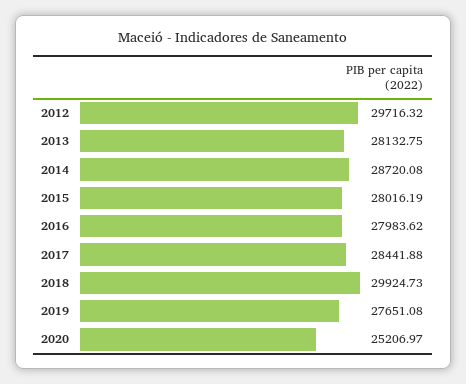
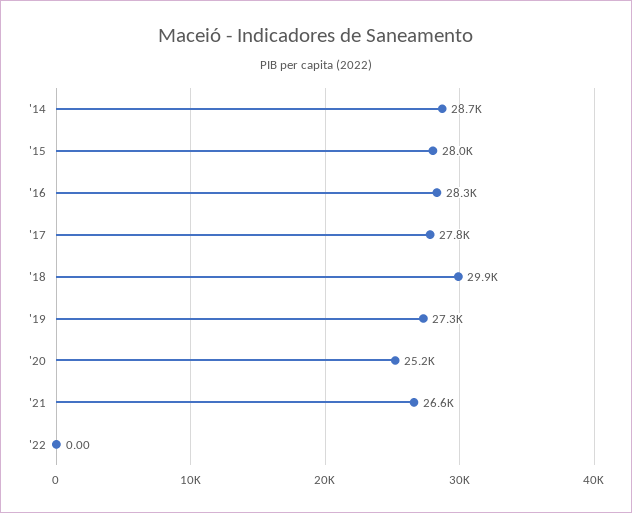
2012: 29716.32 -> none
2013: 28132.75 -> none
2016: 27983.62 -> 28300
2017: 28441.88 -> 27800
2019: 27651.08 -> 27300
'21: none -> 26600
'22: none -> 0

